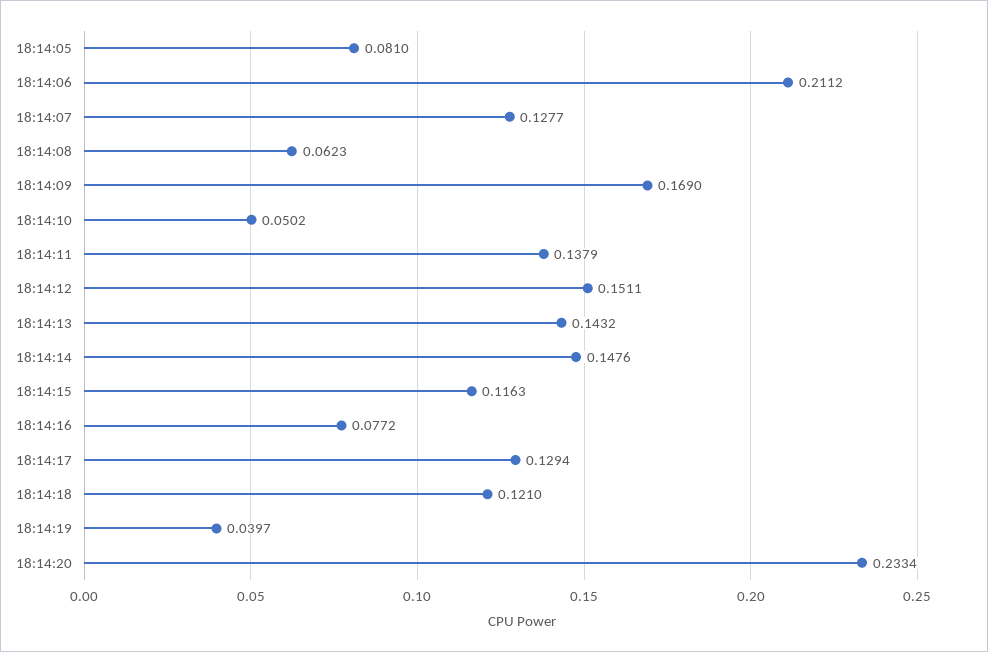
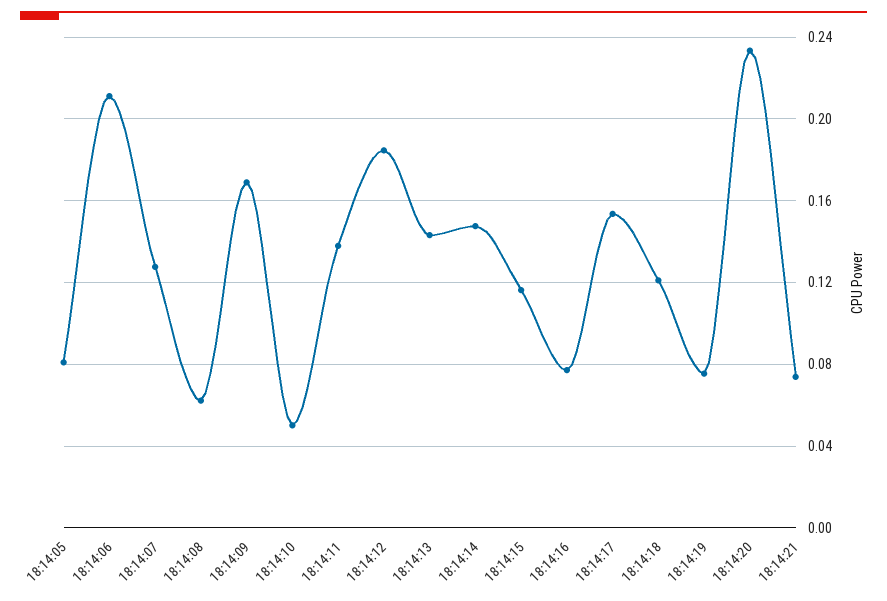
18:14:12: 0.1511 -> 0.185
18:14:17: 0.1294 -> 0.155
18:14:19: 0.0397 -> 0.075
18:14:21: none -> 0.075

